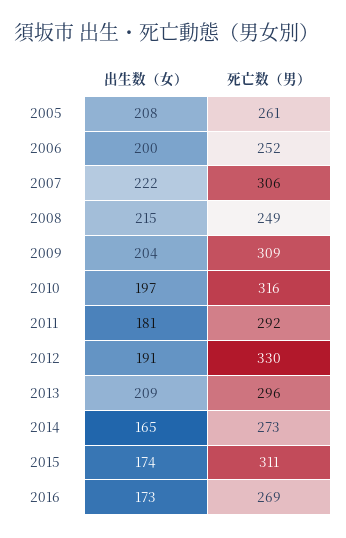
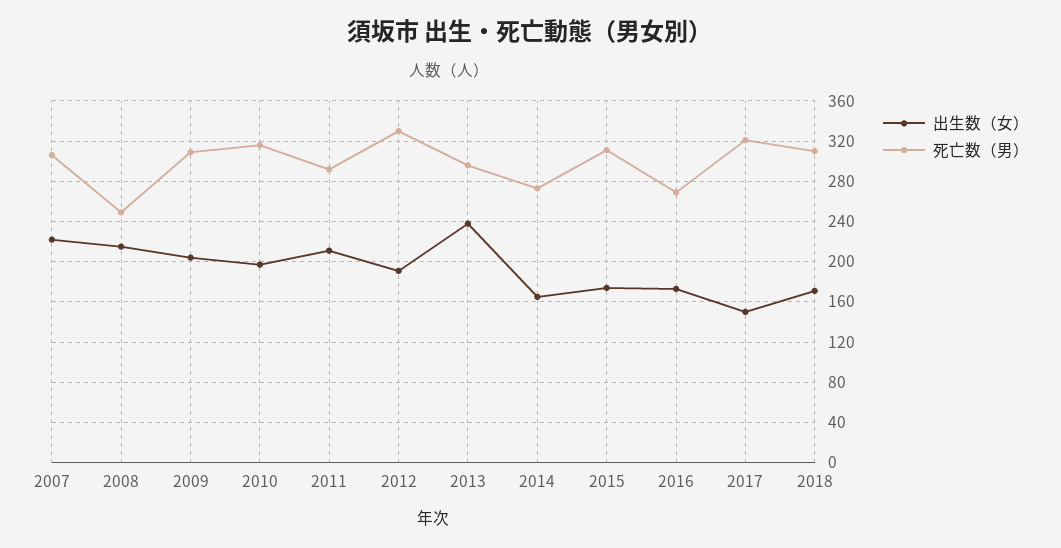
出生数（女）, 2005: 208 -> none
死亡数（男）, 2005: 261 -> none
出生数（女）, 2006: 200 -> none
死亡数（男）, 2006: 252 -> none
出生数（女）, 2011: 181 -> 210
出生数（女）, 2013: 209 -> 240
出生数（女）, 2017: none -> 150
死亡数（男）, 2017: none -> 320
出生数（女）, 2018: none -> 170
死亡数（男）, 2018: none -> 310

